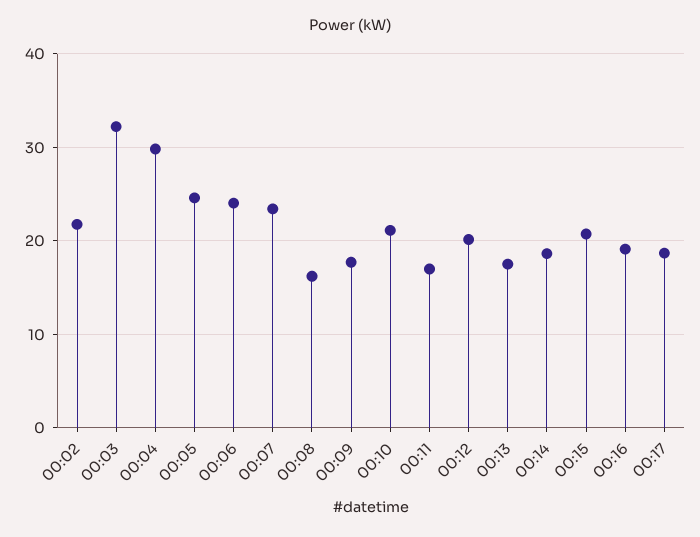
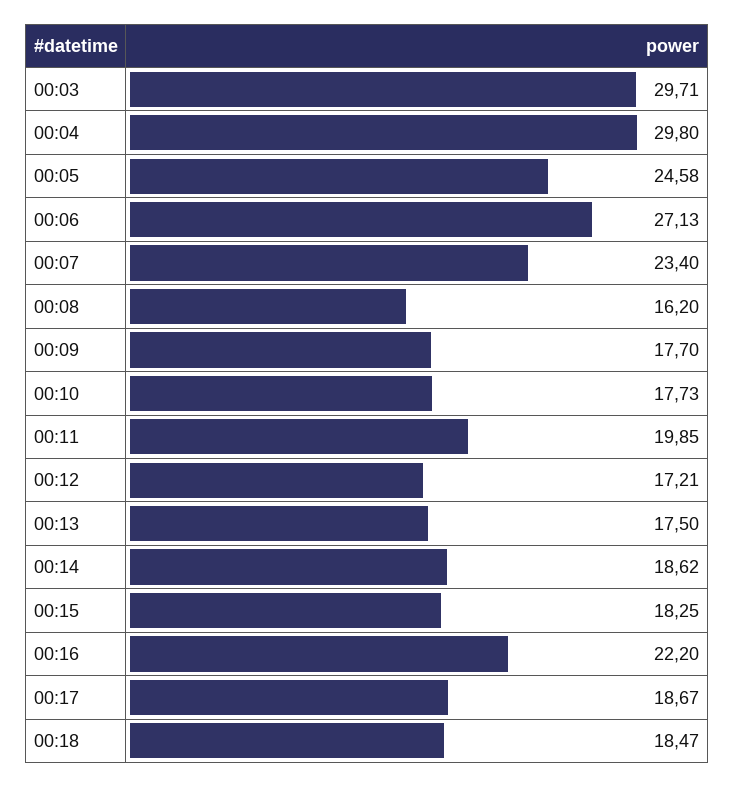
00:02: 22 -> none
00:03: 32 -> 29.71
00:06: 24 -> 27.13
00:10: 21 -> 17.73
00:11: 17 -> 19.85
00:12: 20 -> 17.21
00:15: 21 -> 18.25
00:16: 19 -> 22.2
00:18: none -> 18.47

